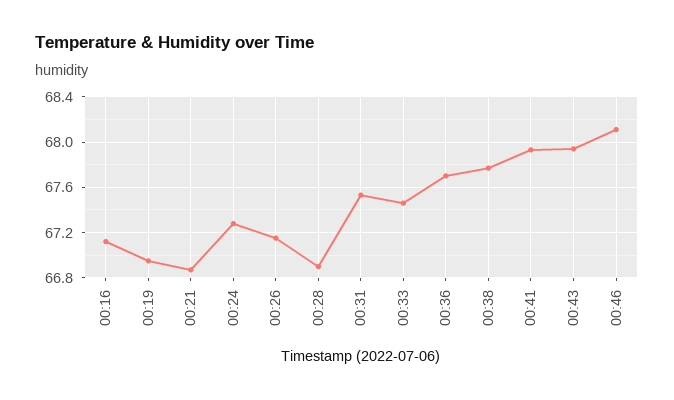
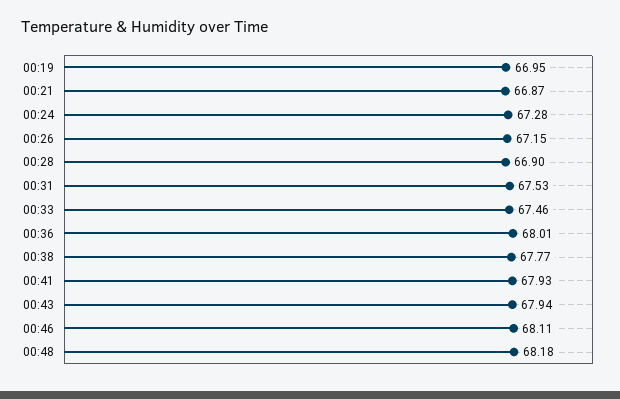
00:16: 67.1 -> none
00:36: 67.7 -> 68.01
00:48: none -> 68.18

